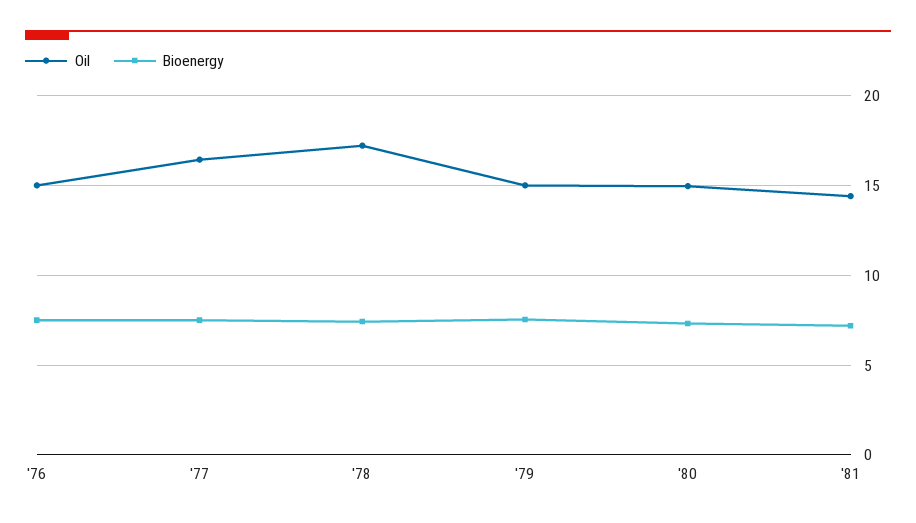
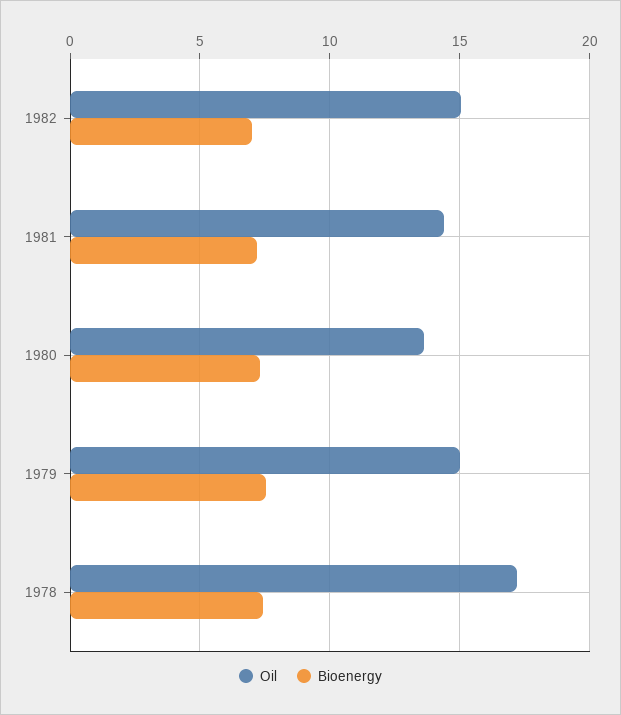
Oil, '76: 15 -> none
Bioenergy, '76: 7.5 -> none
Oil, '77: 16.5 -> none
Bioenergy, '77: 7.5 -> none
Oil, '80: 15 -> 13.5
Oil, 1982: none -> 15
Bioenergy, 1982: none -> 7

